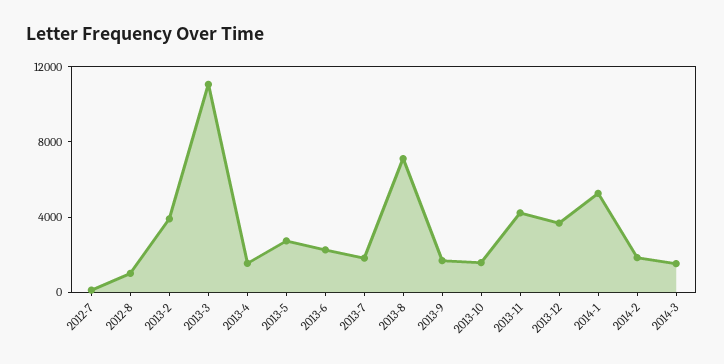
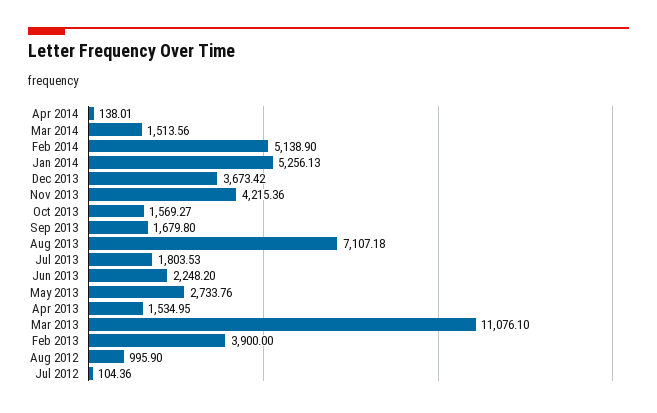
2014-2: 2000 -> 5138.9
Apr 2014: none -> 138.01

